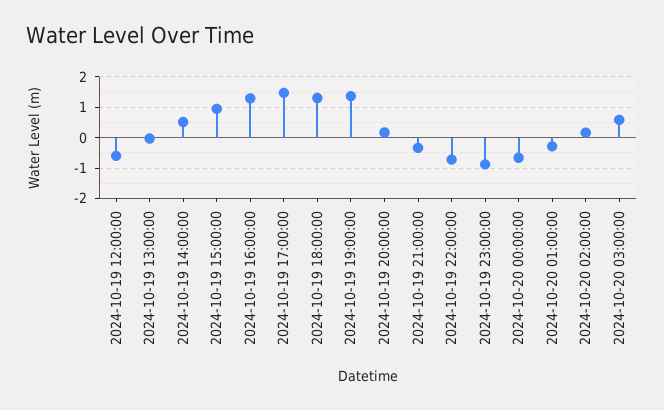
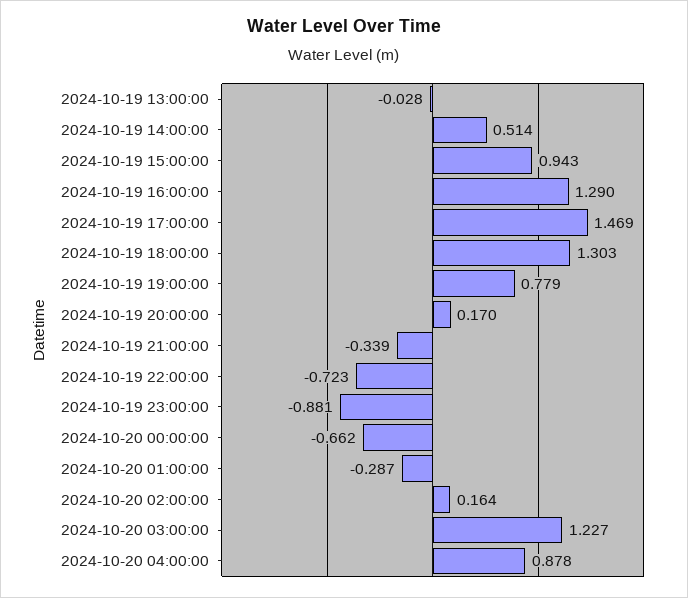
2024-10-19 12:00:00: -0.6 -> none
2024-10-19 19:00:00: 1.4 -> 0.779
2024-10-20 03:00:00: 0.6 -> 1.227
2024-10-20 04:00:00: none -> 0.878

